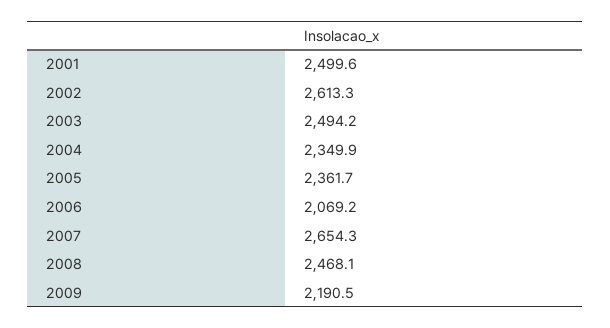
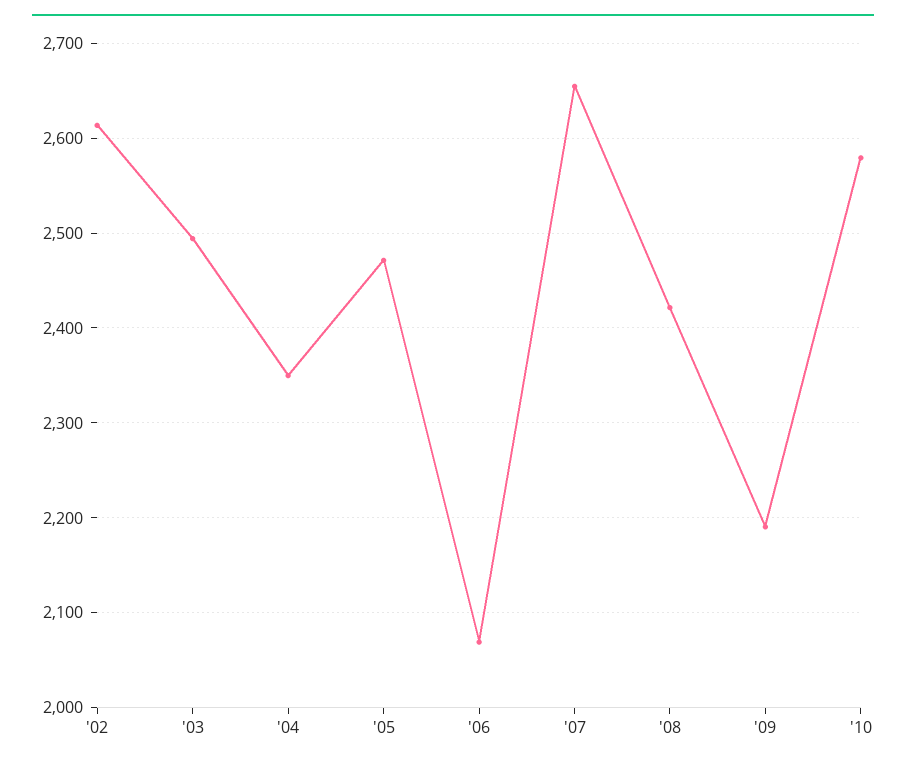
2001: 2499.6 -> none
2005: 2361.7 -> 2470
2008: 2468.1 -> 2420
'10: none -> 2580

